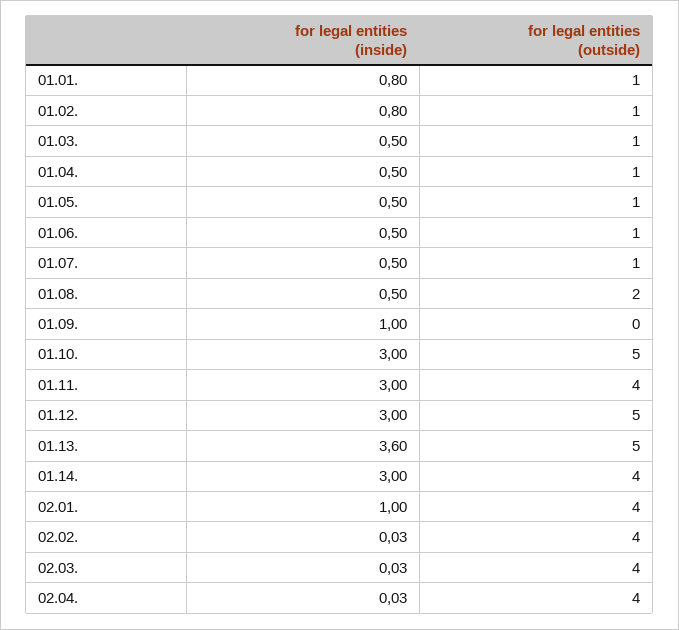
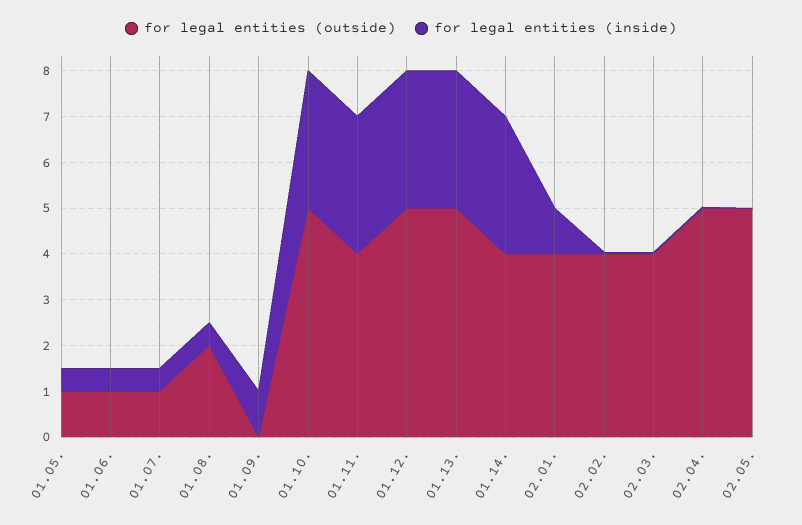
for legal entities (inside), 01.01.: 0.8 -> none
for legal entities (outside), 01.01.: 1 -> none
for legal entities (inside), 01.02.: 0.8 -> none
for legal entities (outside), 01.02.: 1 -> none
for legal entities (inside), 01.03.: 0.5 -> none
for legal entities (outside), 01.03.: 1 -> none
for legal entities (inside), 01.04.: 0.5 -> none
for legal entities (outside), 01.04.: 1 -> none
for legal entities (inside), 01.13.: 3.6 -> 3
for legal entities (outside), 02.04.: 4 -> 5
for legal entities (outside), 02.05.: none -> 5
for legal entities (inside), 02.05.: none -> 0

